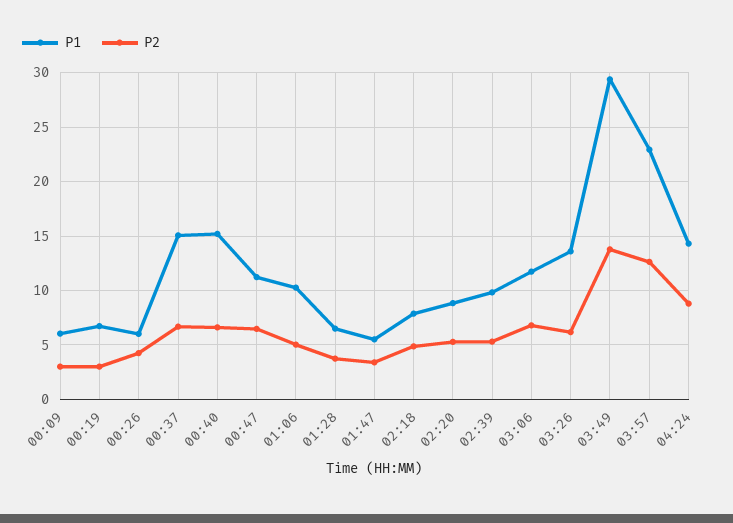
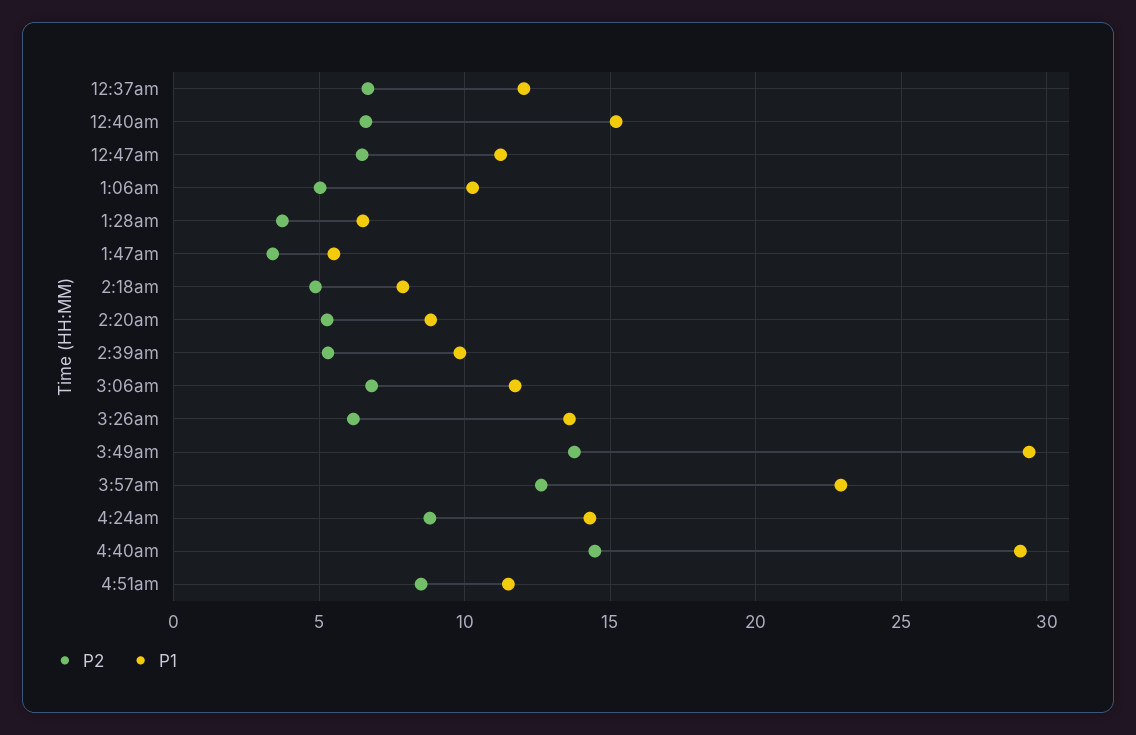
P1, 00:09: 6 -> none
P2, 00:09: 3 -> none
P1, 00:19: 7 -> none
P2, 00:19: 3 -> none
P1, 00:26: 6 -> none
P2, 00:26: 4 -> none
P1, 00:37: 15 -> 12
P2, 4:40am: none -> 14.5
P1, 4:40am: none -> 29
P2, 4:51am: none -> 8.5
P1, 4:51am: none -> 11.5

